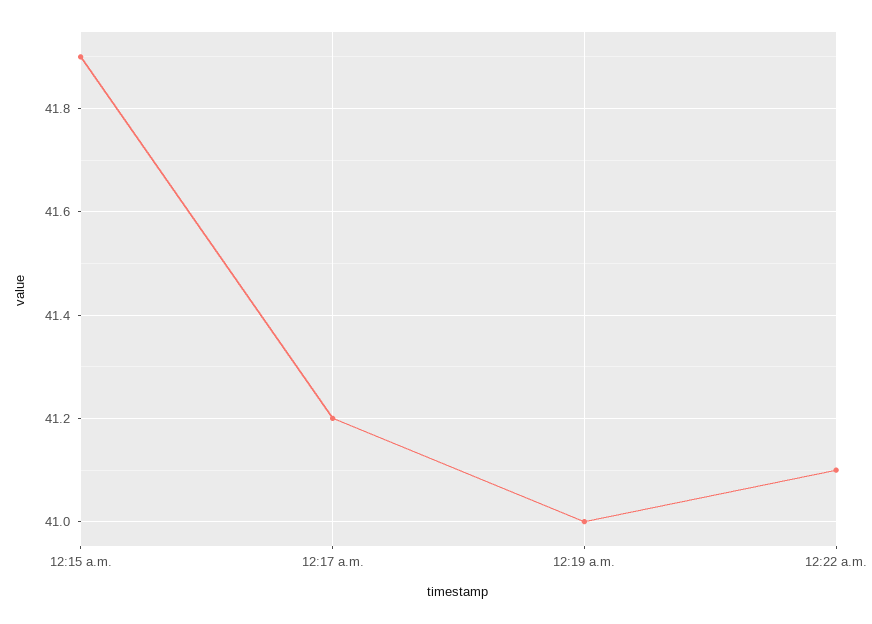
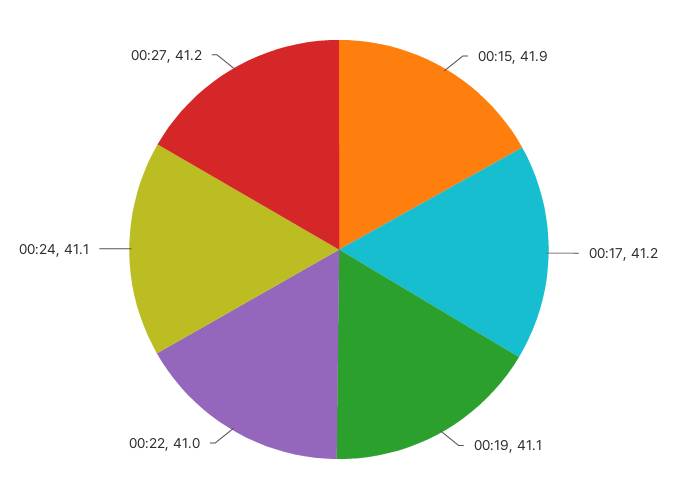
12:19 a.m.: 41 -> 41.1
12:22 a.m.: 41.1 -> 41
00:24: none -> 41.1
00:27: none -> 41.2

